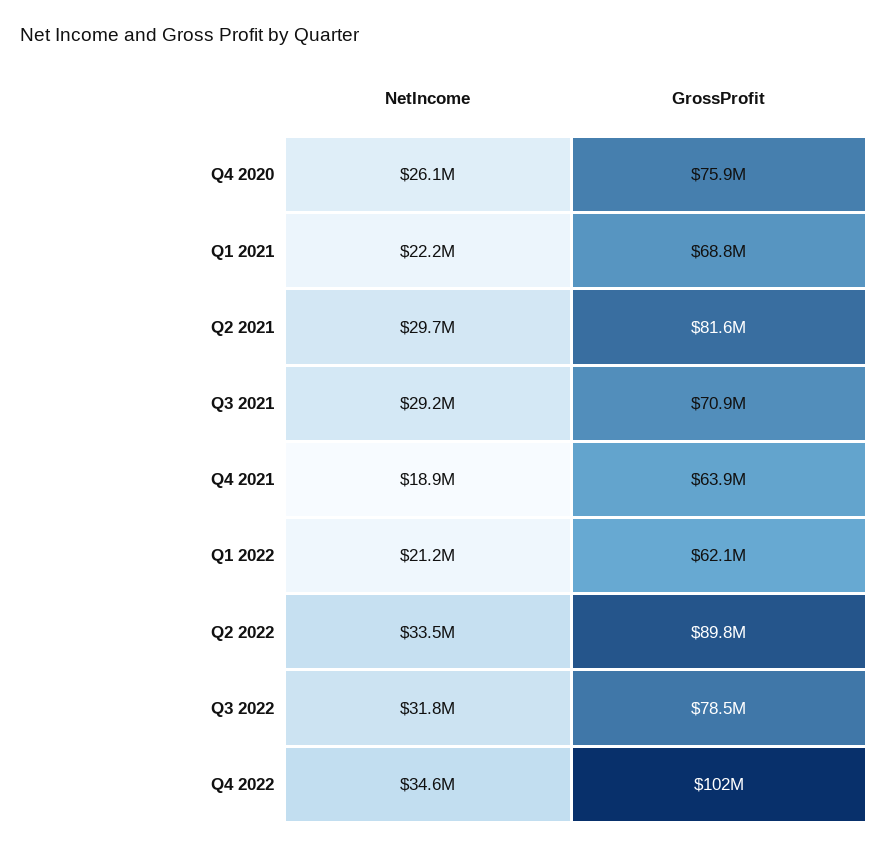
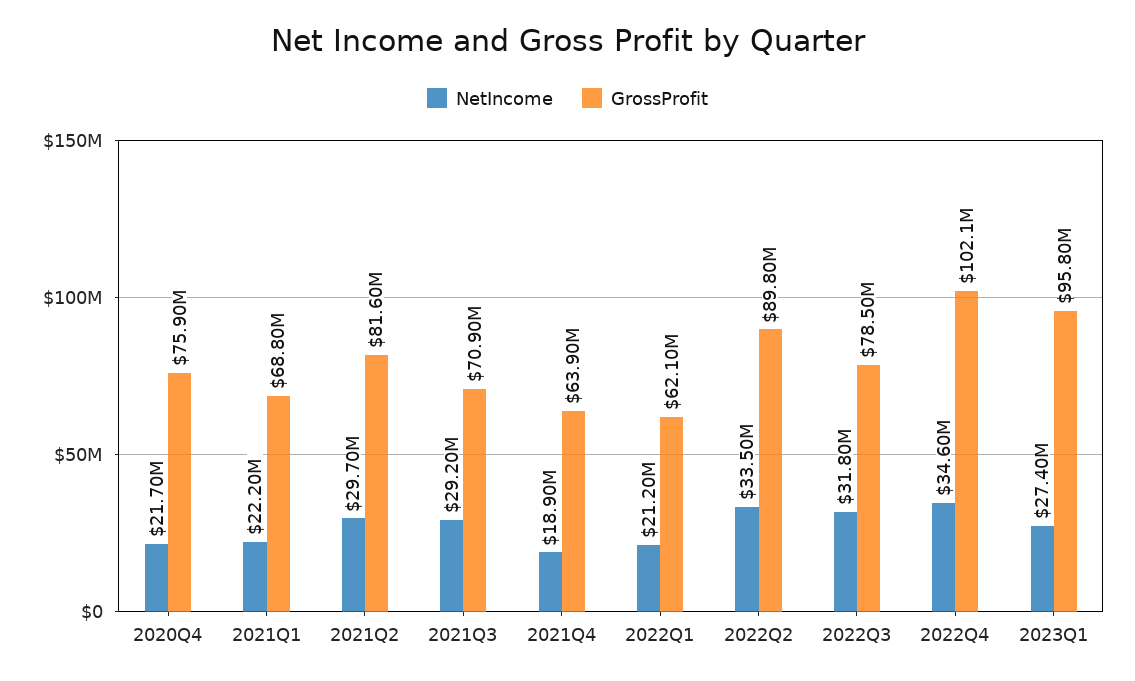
NetIncome, Q4 2020: 26100000 -> 21700000
NetIncome, 2023Q1: none -> 27400000
GrossProfit, 2023Q1: none -> 95800000

